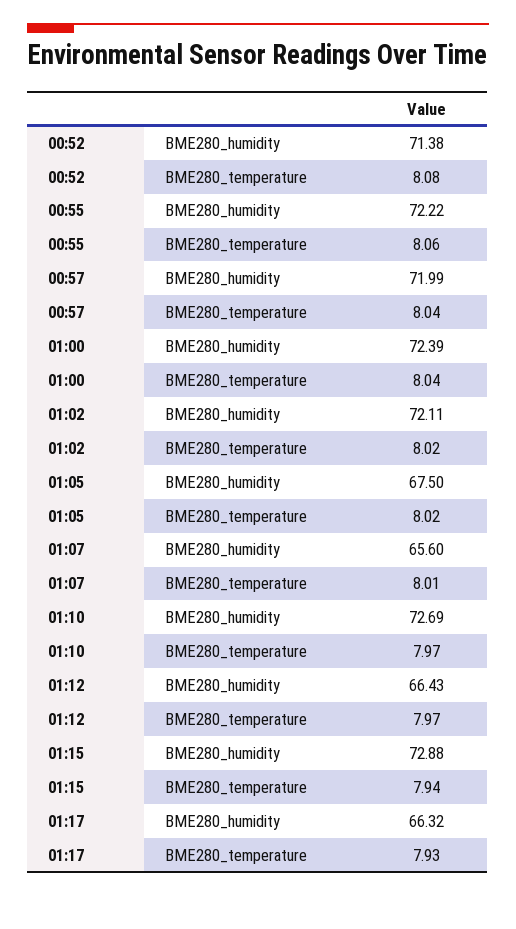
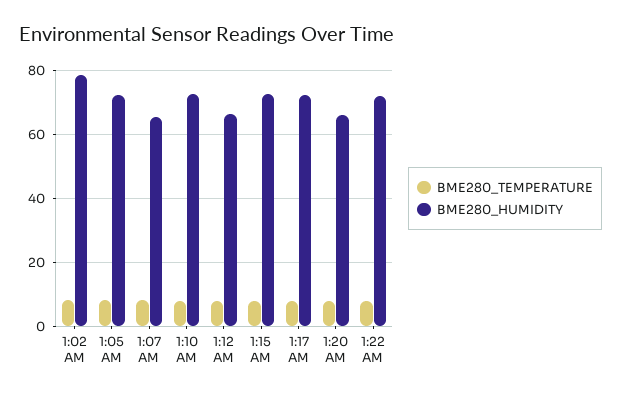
BME280_humidity, 00:52: 71.38 -> none
BME280_temperature, 00:52: 8.08 -> none
BME280_humidity, 00:55: 72.22 -> none
BME280_temperature, 00:55: 8.06 -> none
BME280_humidity, 00:57: 71.99 -> none
BME280_temperature, 00:57: 8.04 -> none
BME280_humidity, 01:00: 72.39 -> none
BME280_temperature, 01:00: 8.04 -> none
BME280_humidity, 01:02: 72.11 -> 78
BME280_humidity, 01:05: 67.5 -> 72
BME280_humidity, 01:17: 66.32 -> 72
BME280_temperature, 1:20 AM: none -> 8
BME280_humidity, 1:20 AM: none -> 66
BME280_temperature, 1:22 AM: none -> 8
BME280_humidity, 1:22 AM: none -> 72

